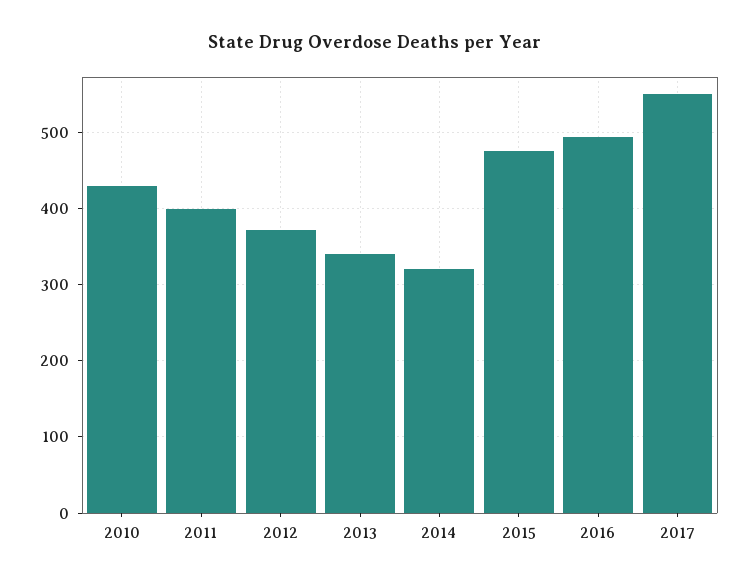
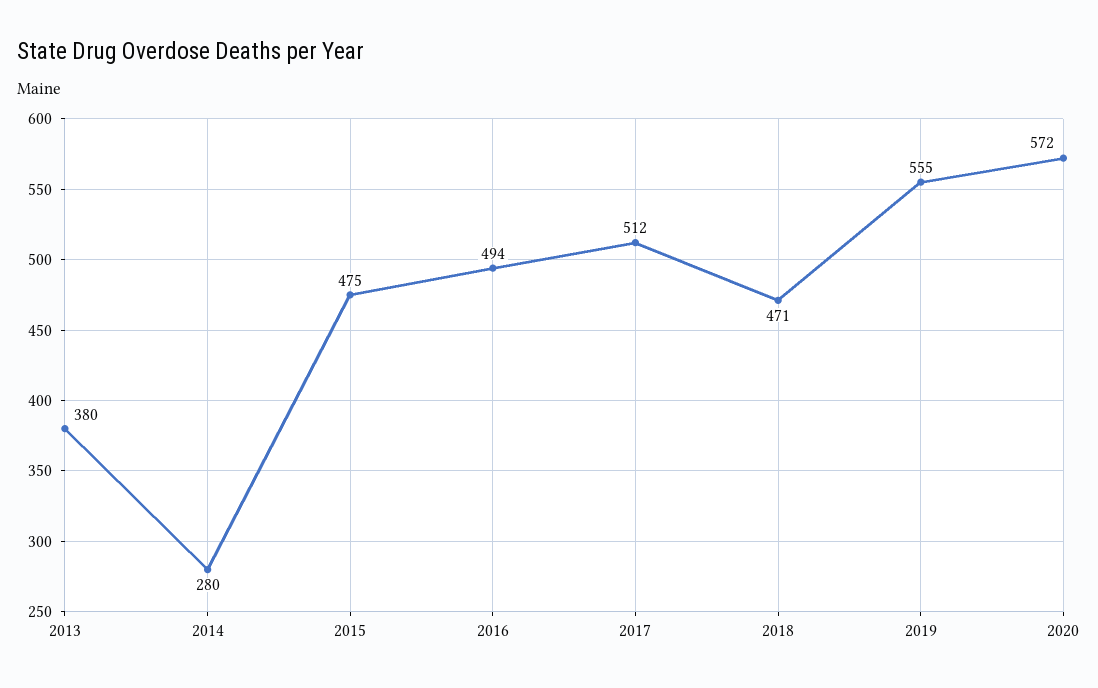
2010: 430 -> none
2011: 400 -> none
2012: 370 -> none
2013: 340 -> 380
2014: 320 -> 280
2017: 550 -> 512
2018: none -> 471
2019: none -> 555
2020: none -> 572

